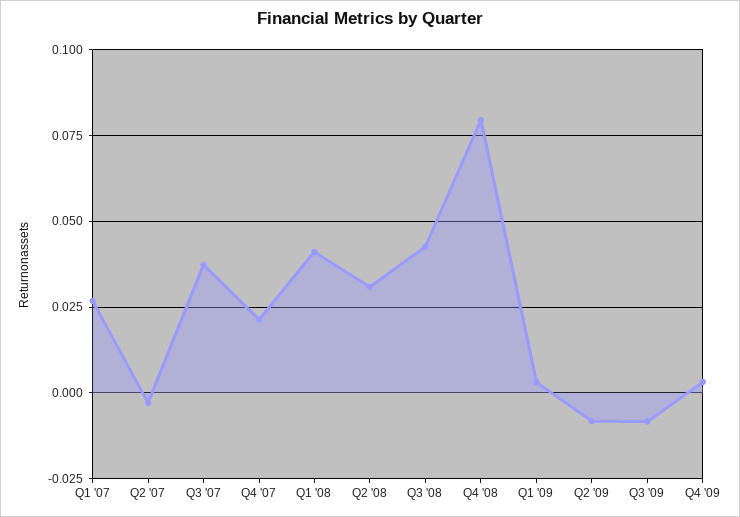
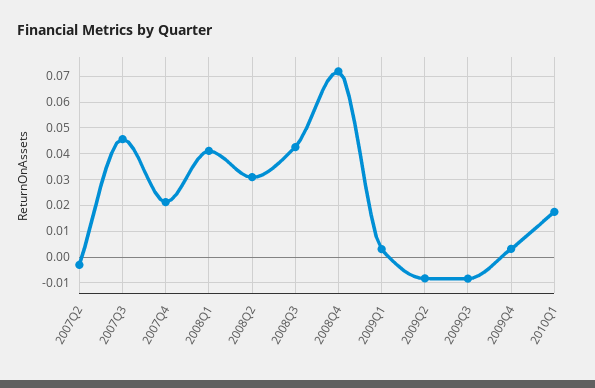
Q1 '07: 0.0275 -> none
Q3 '07: 0.0375 -> 0.045
Q4 '08: 0.08 -> 0.0725
2010Q1: none -> 0.0175

